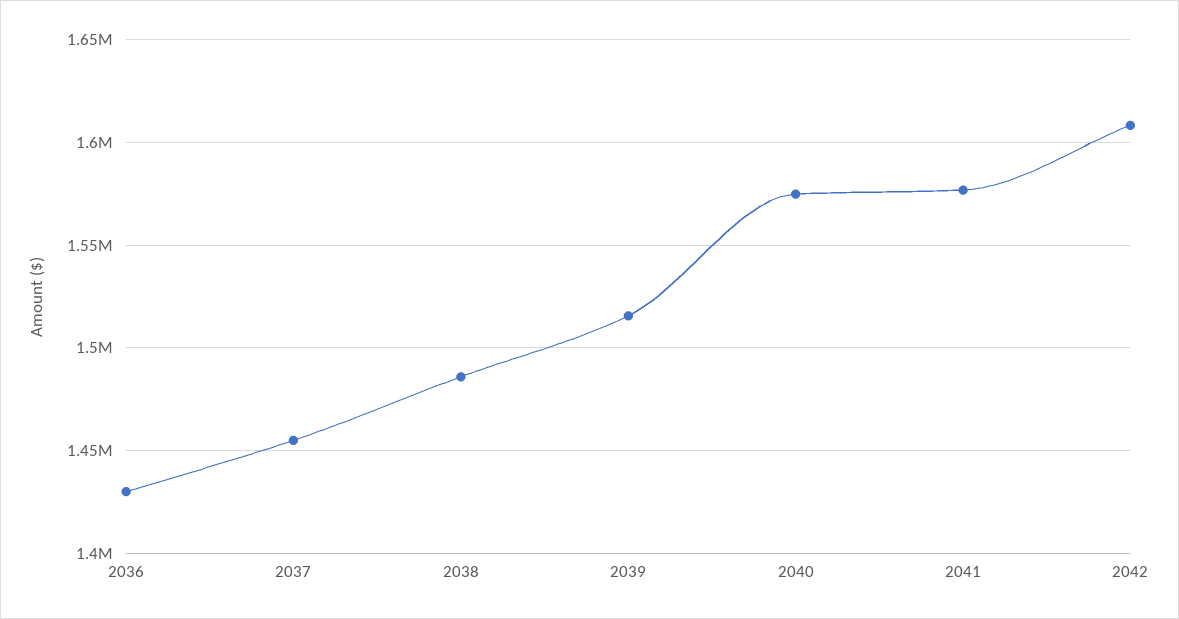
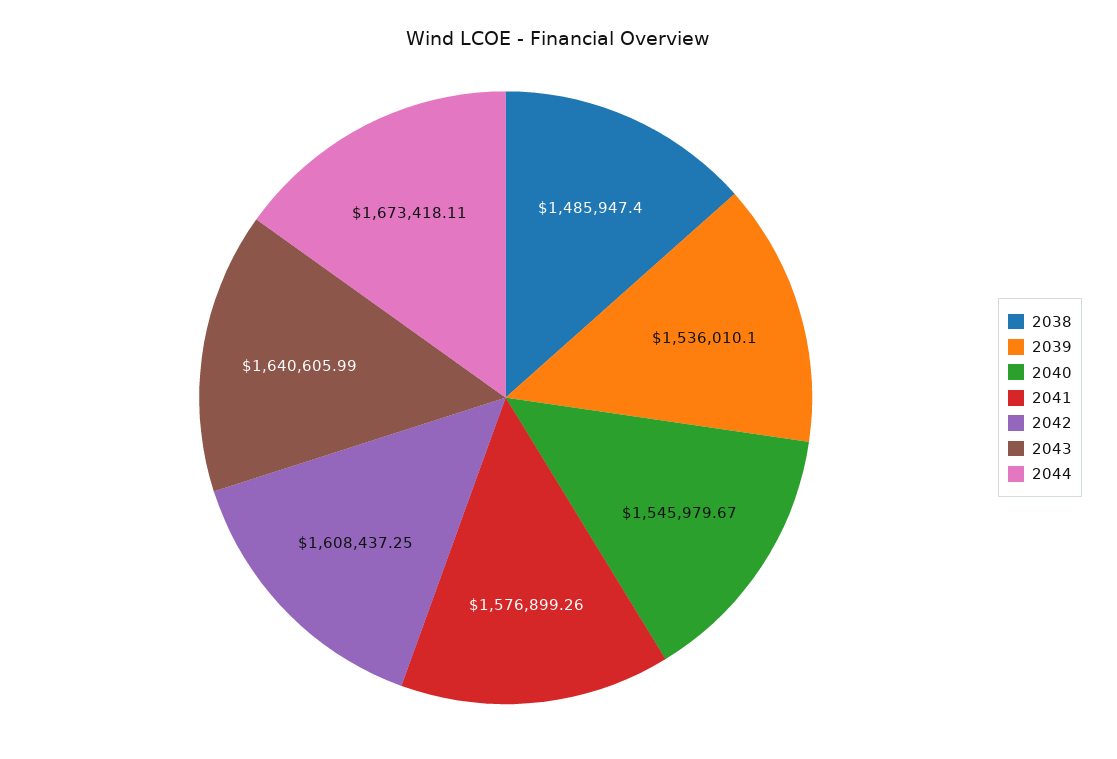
2036: 1430000 -> none
2037: 1455000 -> none
2039: 1515000 -> 1536010.1
2040: 1575000 -> 1545979.67
2043: none -> 1640605.99
2044: none -> 1673418.11

